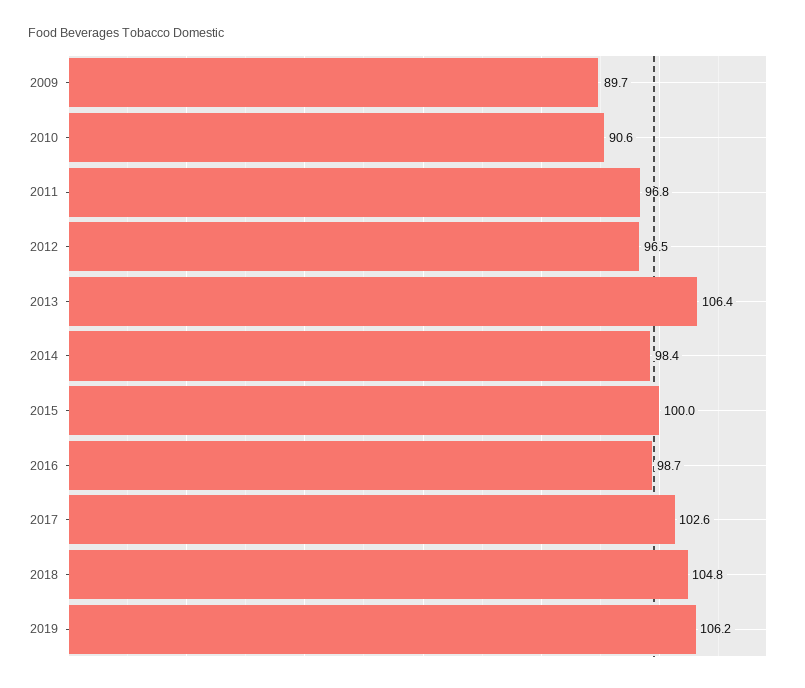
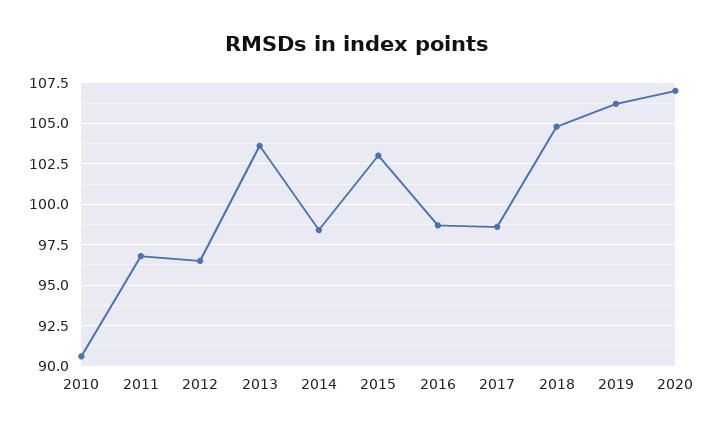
2009: 89.7 -> none
2013: 106.4 -> 103.5
2015: 100 -> 103
2017: 102.6 -> 98.5
2020: none -> 107

